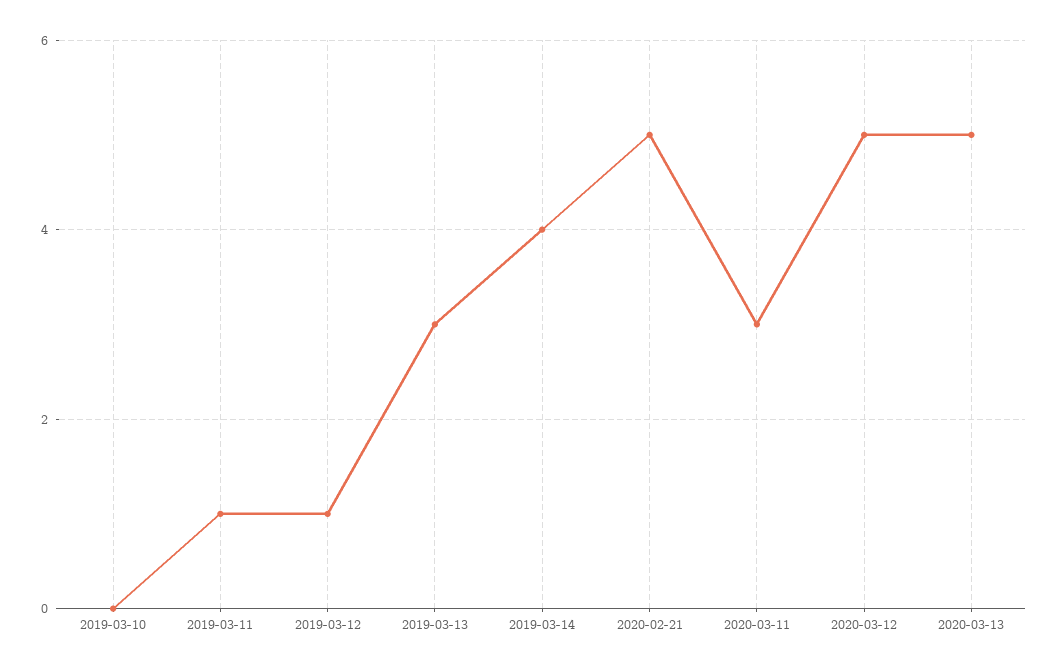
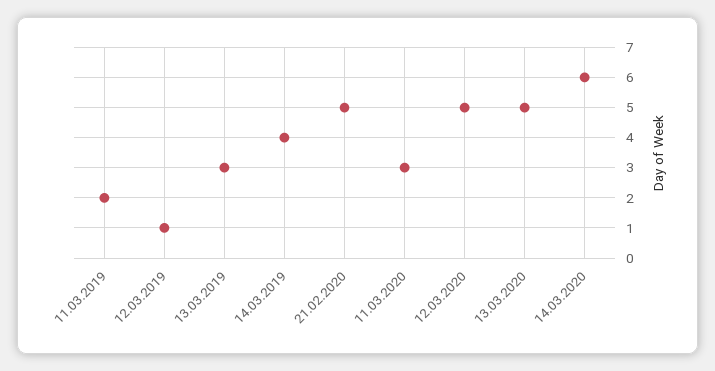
2019-03-10: 0 -> none
2019-03-11: 1 -> 2
14.03.2020: none -> 6

